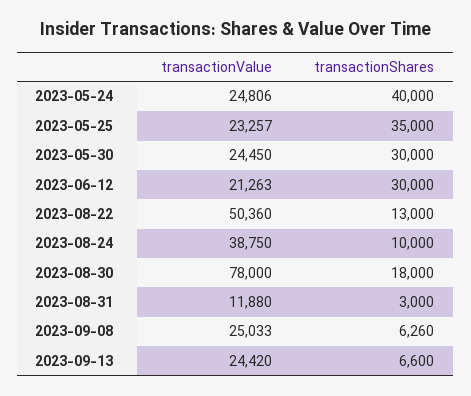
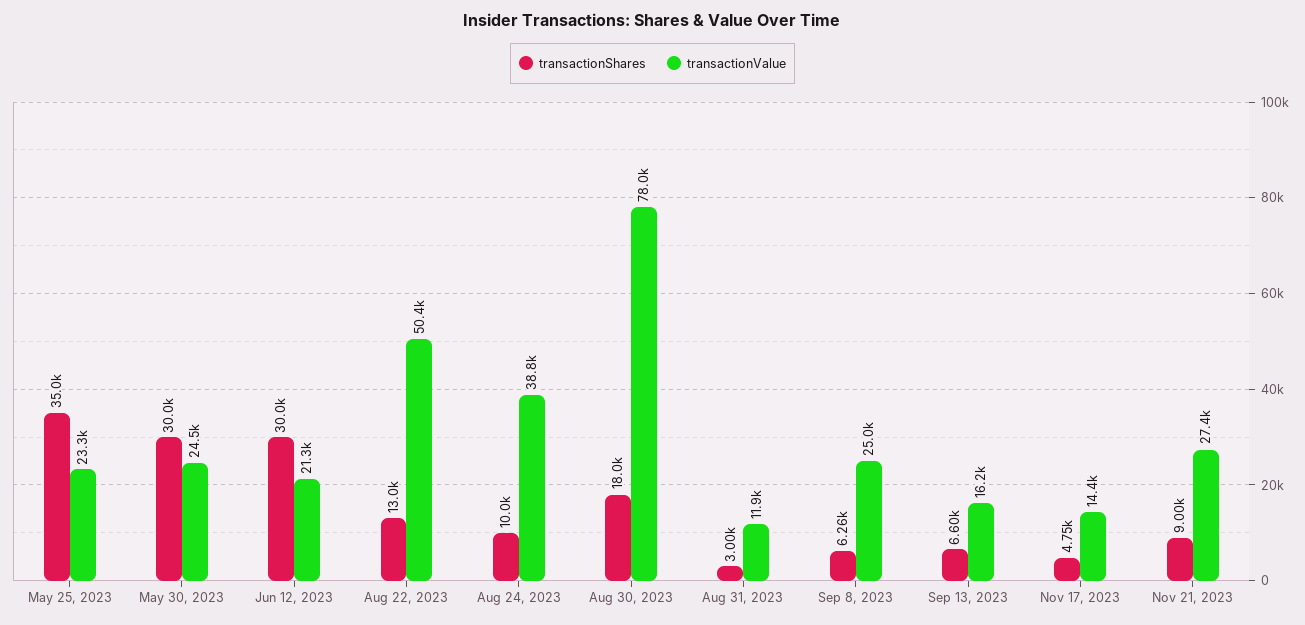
transactionValue, 2023-05-24: 24806 -> none
transactionShares, 2023-05-24: 40000 -> none
transactionValue, 2023-09-13: 24420 -> 16200
transactionShares, Nov 17, 2023: none -> 4750
transactionValue, Nov 17, 2023: none -> 14400
transactionShares, Nov 21, 2023: none -> 9000
transactionValue, Nov 21, 2023: none -> 27400

